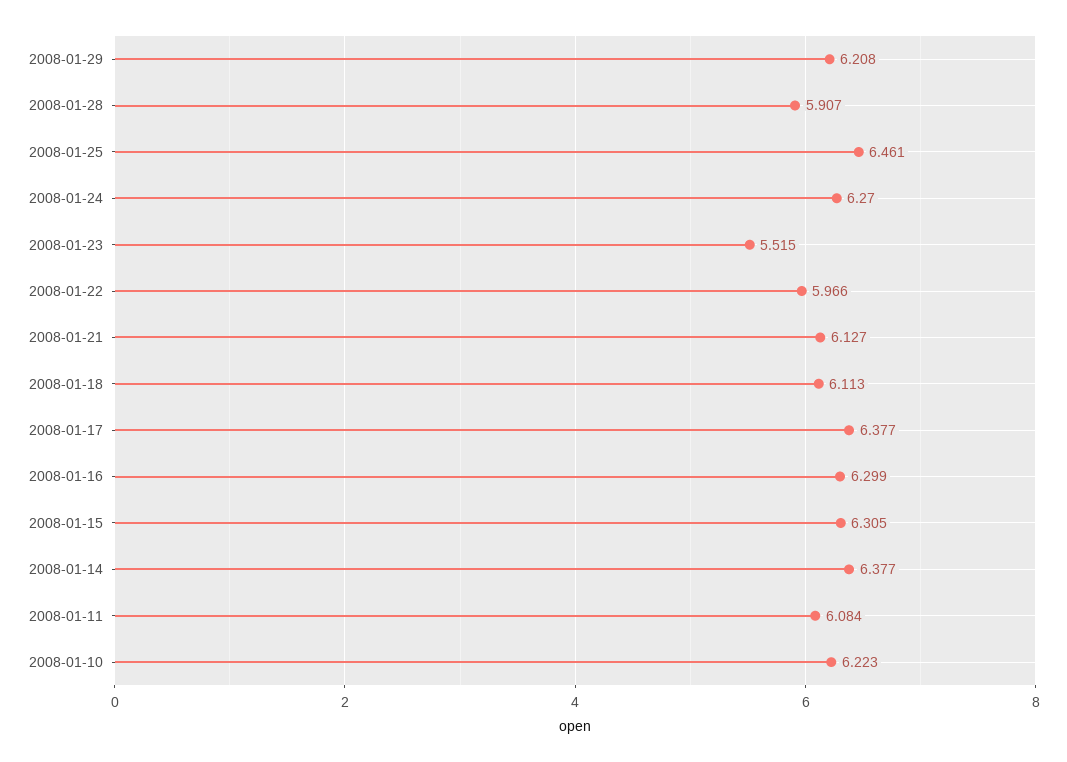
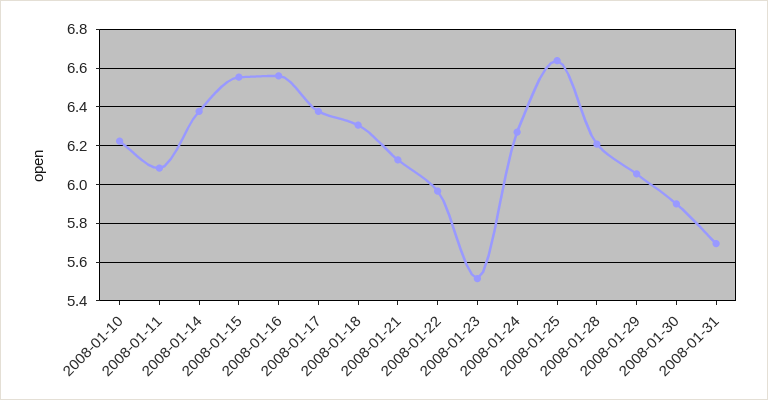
2008-01-29: 6.208 -> 6.05
2008-01-28: 5.907 -> 6.2
2008-01-25: 6.461 -> 6.65
2008-01-18: 6.113 -> 6.3
2008-01-16: 6.299 -> 6.55
2008-01-15: 6.305 -> 6.55
2008-01-30: none -> 5.9
2008-01-31: none -> 5.7

